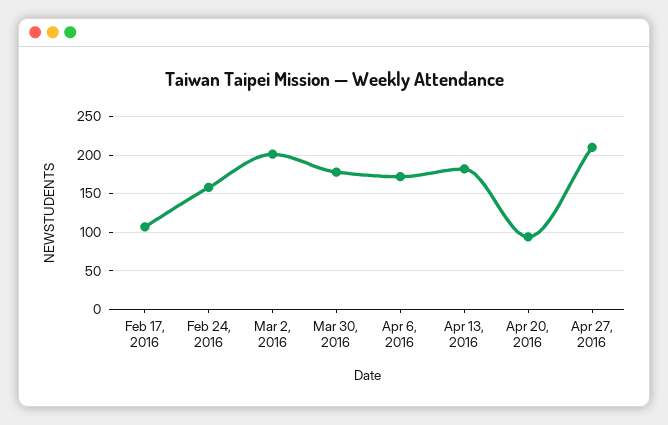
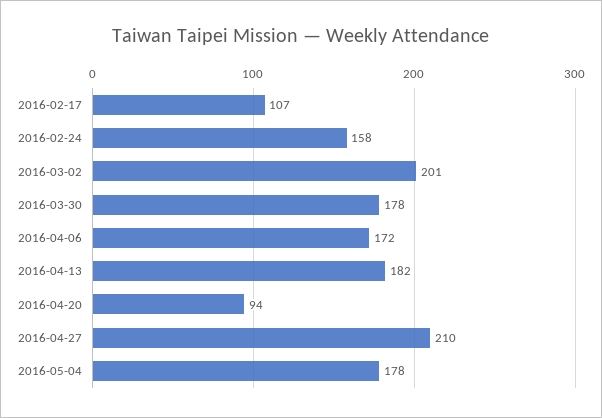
2016-05-04: none -> 178

